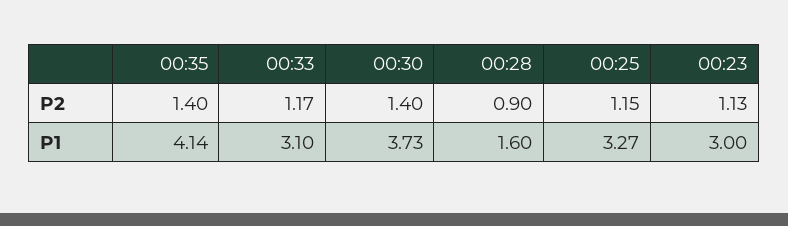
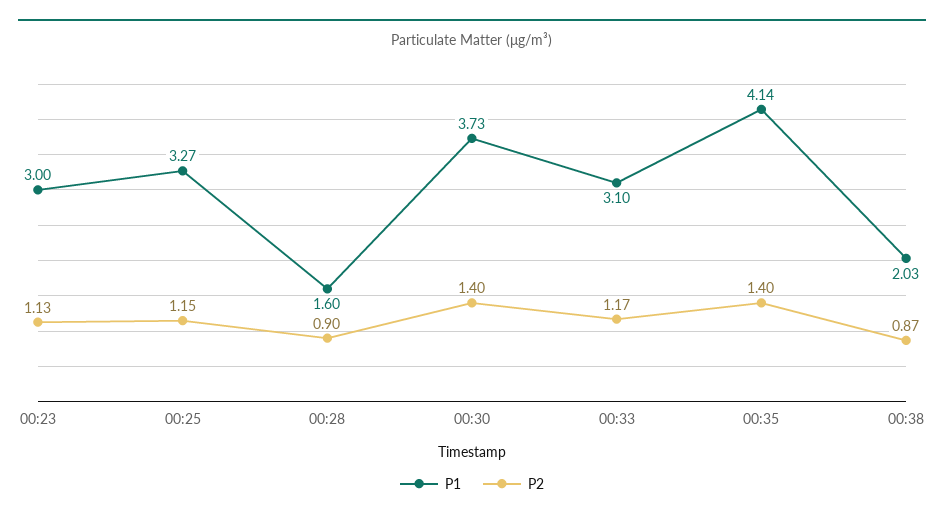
P1, 00:38: none -> 2.03
P2, 00:38: none -> 0.87

